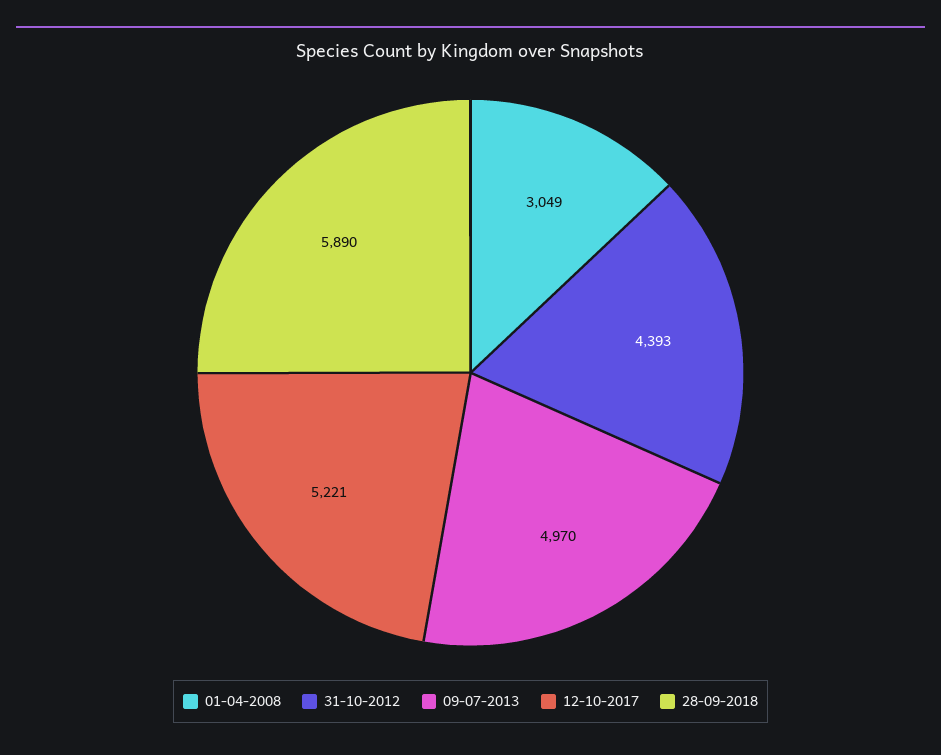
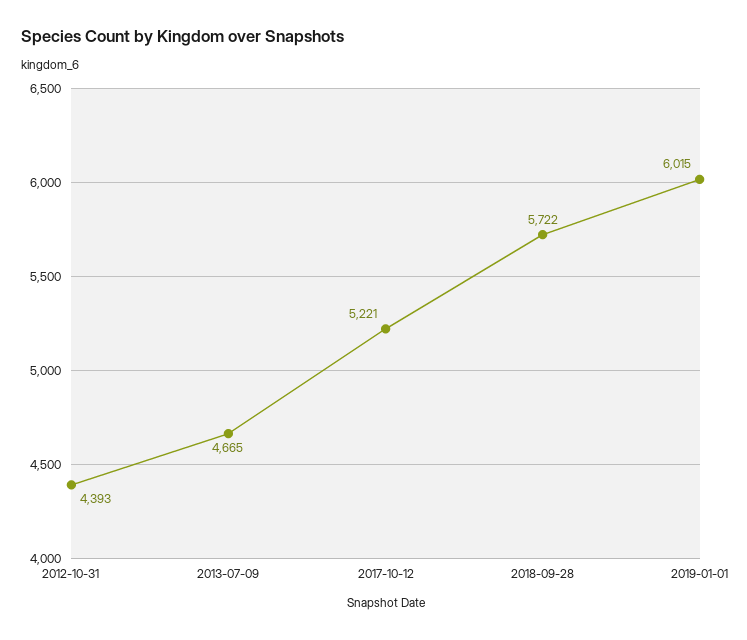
01-04-2008: 3049 -> none
09-07-2013: 4970 -> 4665
28-09-2018: 5890 -> 5722
2019-01-01: none -> 6015

